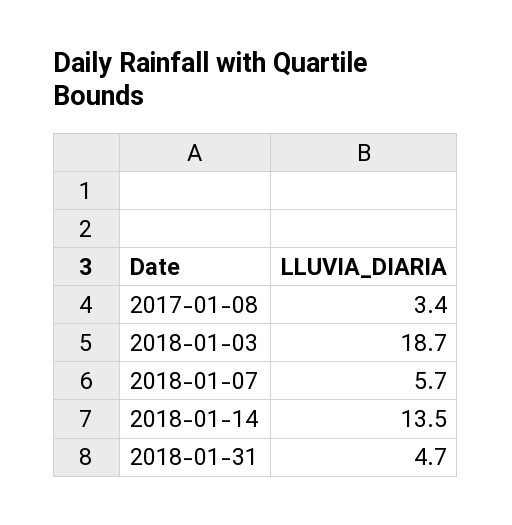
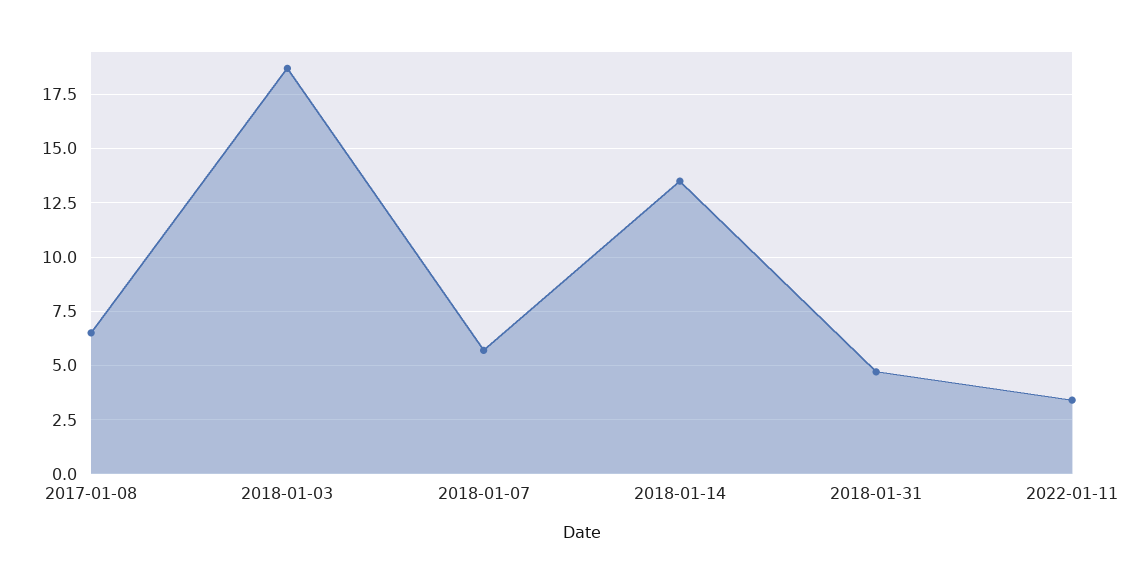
2017-01-08: 3.4 -> 6.5
2022-01-11: none -> 3.5

